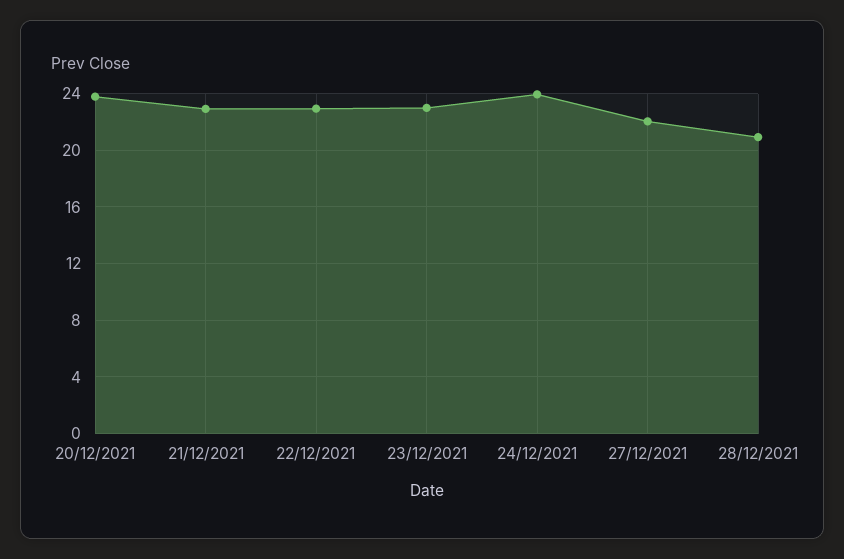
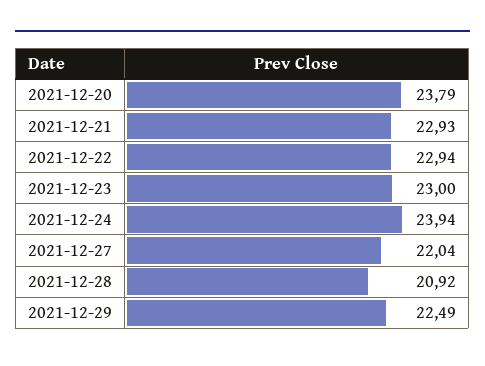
2021-12-29: none -> 22.49

